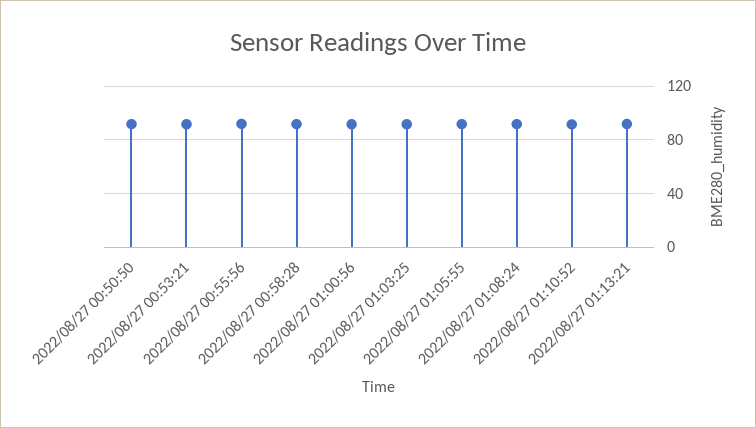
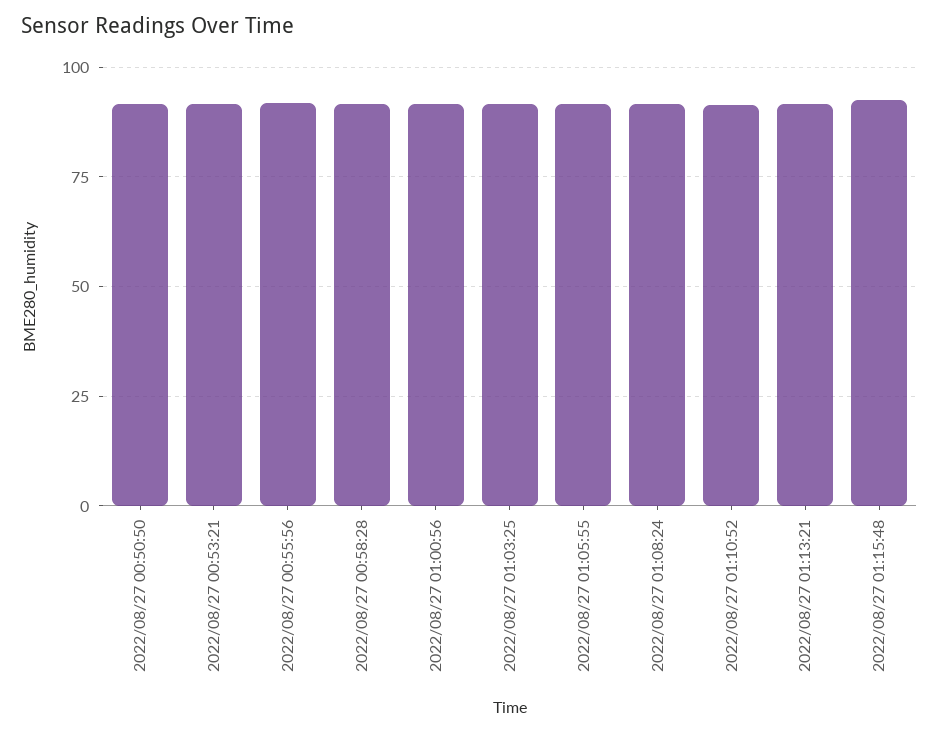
2022/08/27 01:15:48: none -> 92.5

